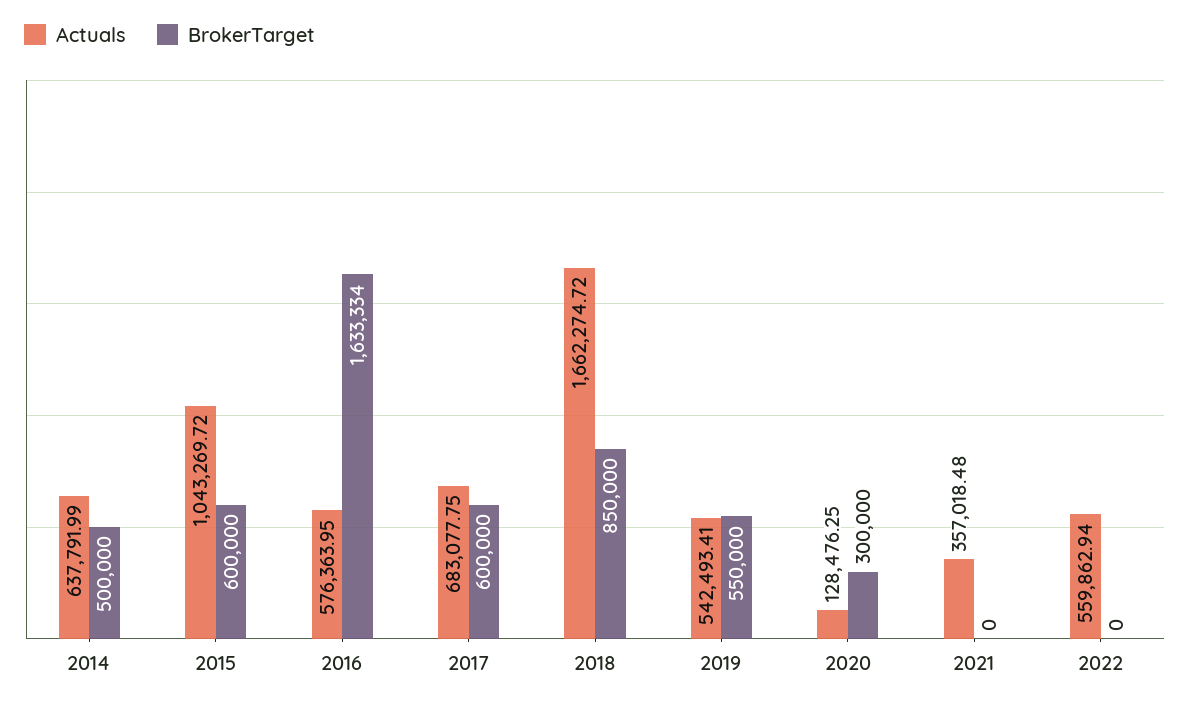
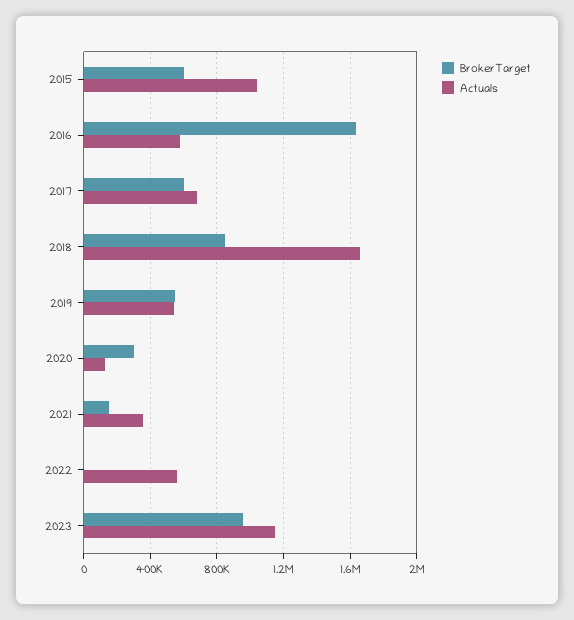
Actuals, 2014: 637791.99 -> none
BrokerTarget, 2014: 500000 -> none
BrokerTarget, 2021: 0 -> 150000
BrokerTarget, 2023: none -> 950000
Actuals, 2023: none -> 1150000

